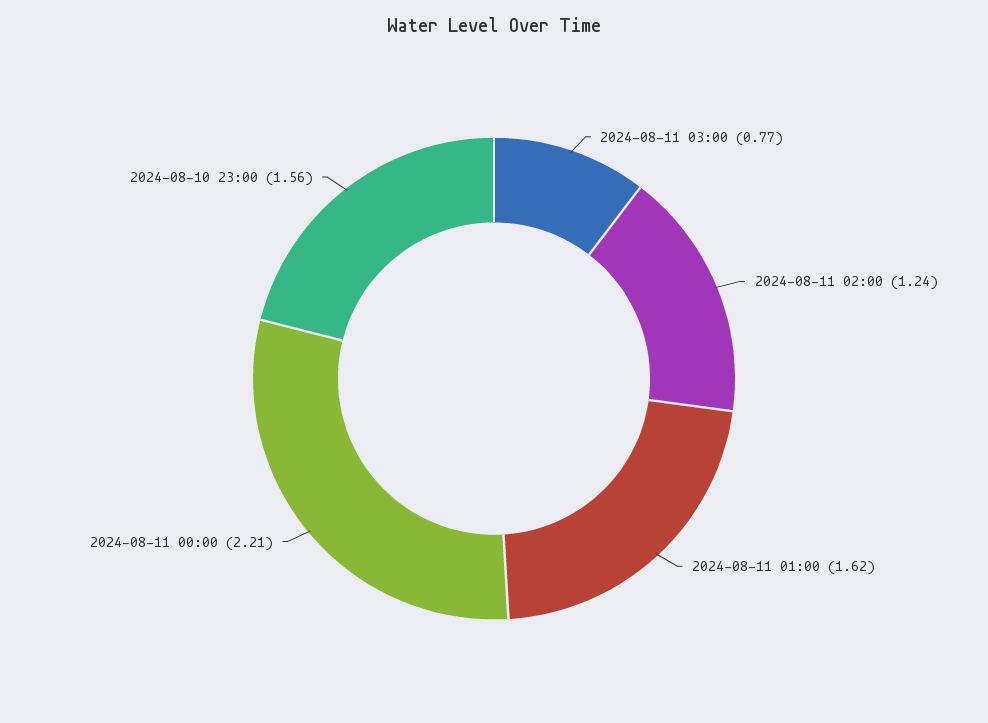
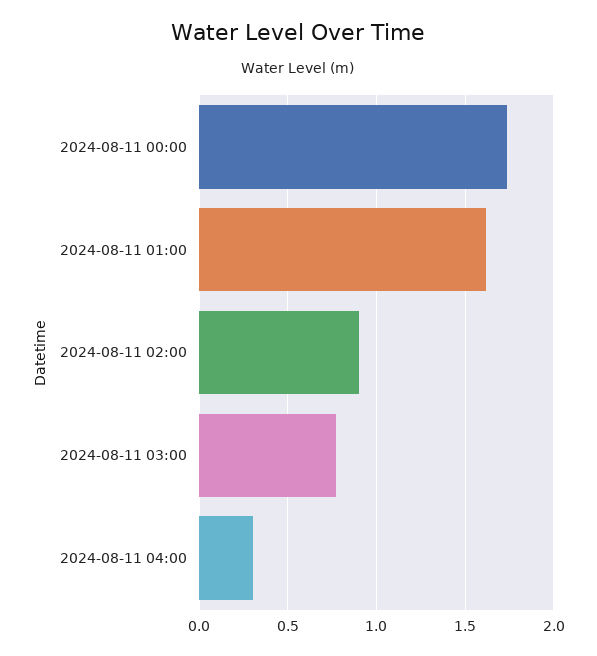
2024-08-11 02:00: 1.24 -> 0.9
2024-08-11 00:00: 2.21 -> 1.75
2024-08-10 23:00: 1.56 -> none
2024-08-11 04:00: none -> 0.3

